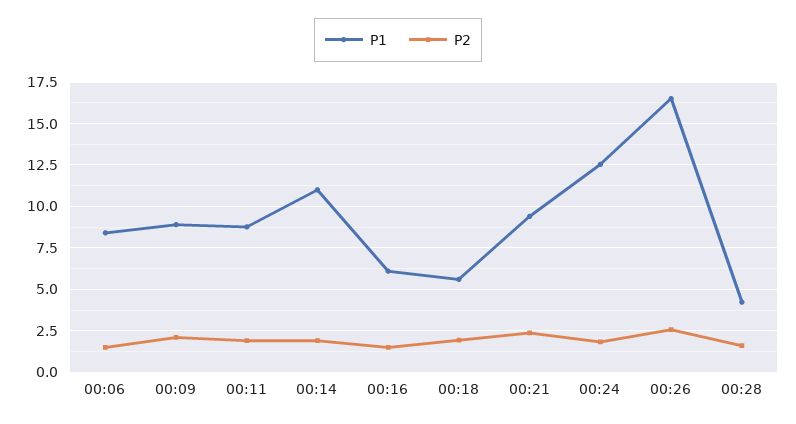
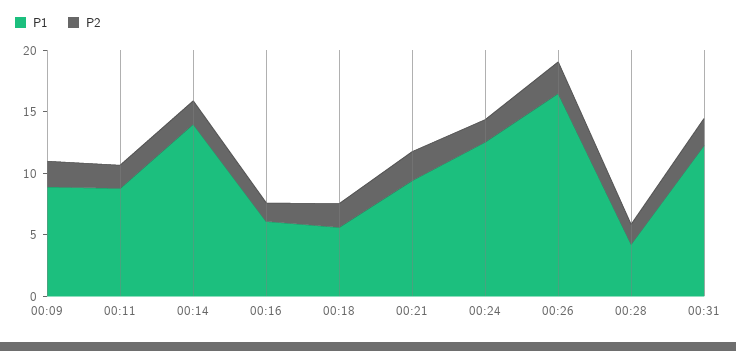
P1, 00:06: 8.5 -> none
P2, 00:06: 1.5 -> none
P1, 00:14: 11 -> 14
P1, 00:31: none -> 12
P2, 00:31: none -> 2

